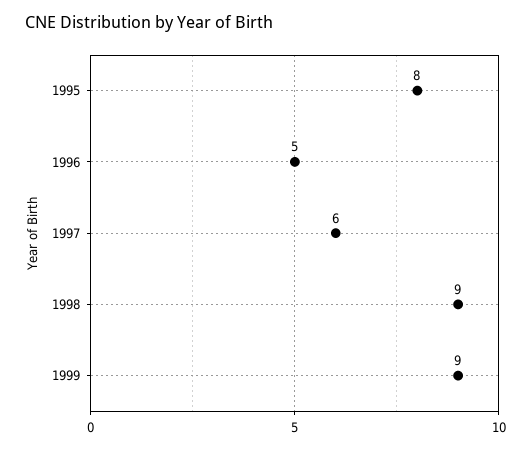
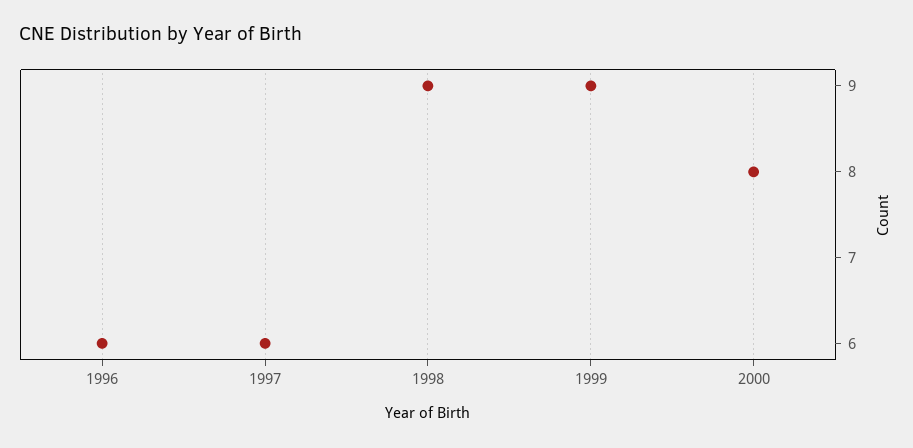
1995: 8 -> none
1996: 5 -> 6
2000: none -> 8

